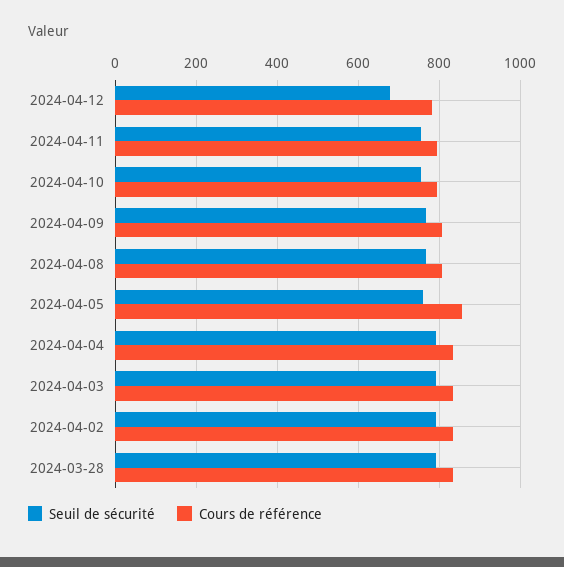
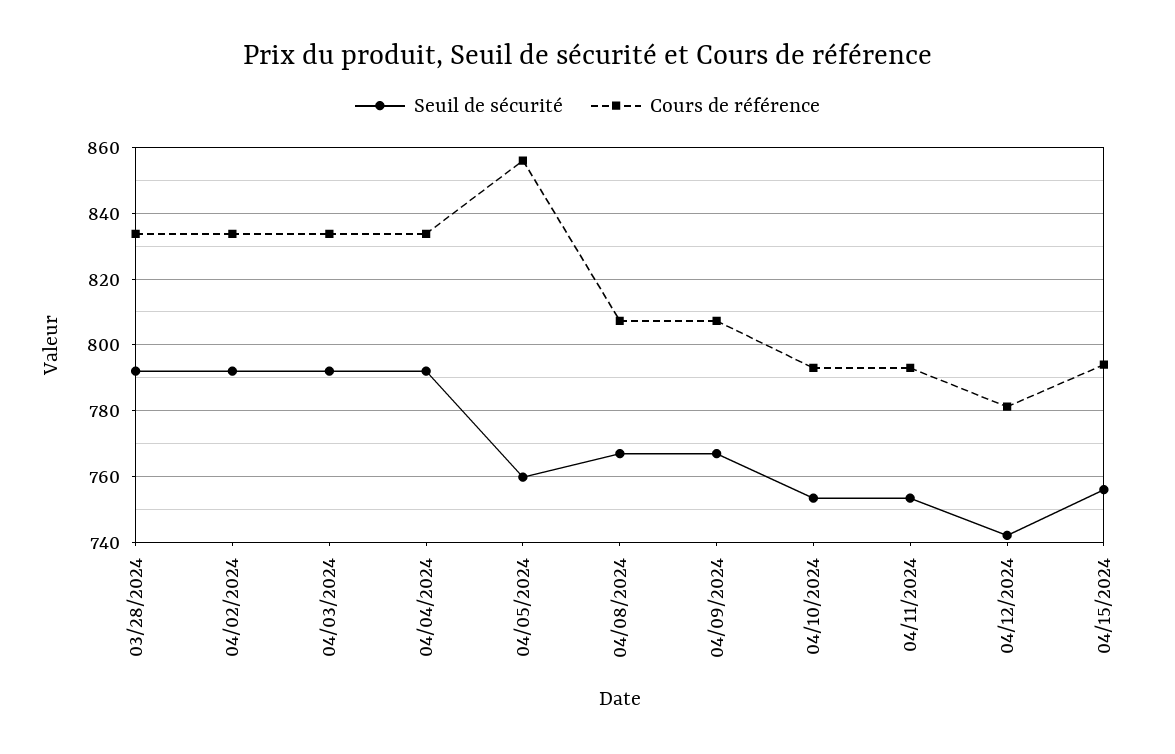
Seuil de sécurité, 2024-04-12: 680 -> 742
Seuil de sécurité, 04/15/2024: none -> 756
Cours de référence, 04/15/2024: none -> 794

